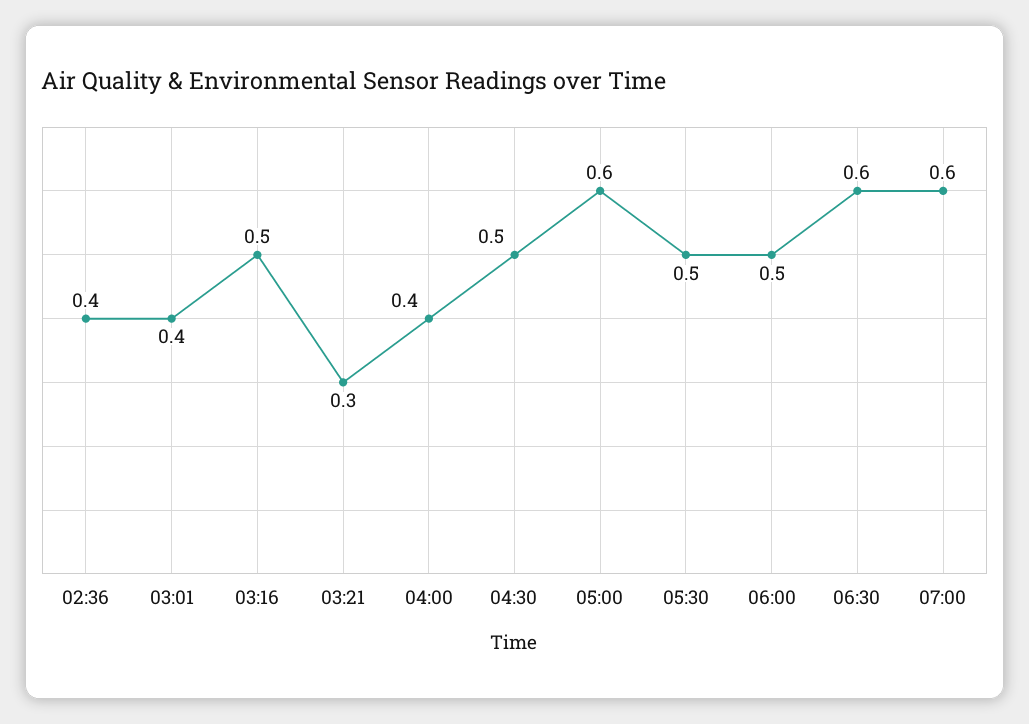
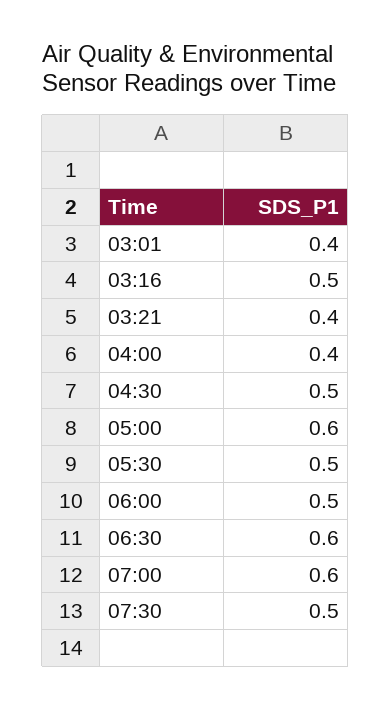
02:36: 0.4 -> none
03:21: 0.3 -> 0.4
07:30: none -> 0.5

